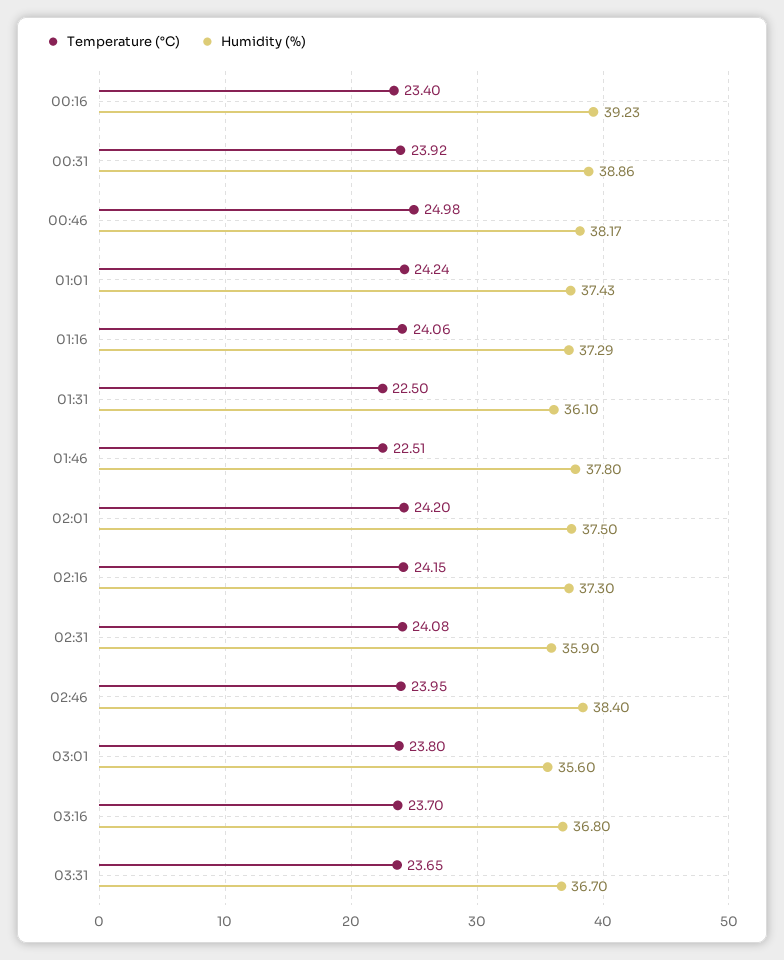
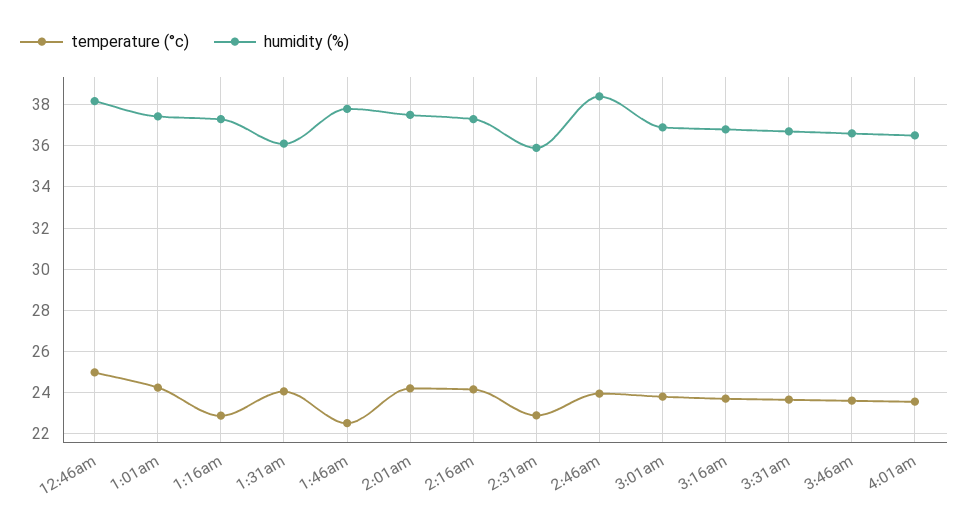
Temperature (°C), 00:16: 23.4 -> none
Humidity (%), 00:16: 39.23 -> none
Temperature (°C), 00:31: 23.92 -> none
Humidity (%), 00:31: 38.86 -> none
Temperature (°C), 01:16: 24.06 -> 23
Temperature (°C), 01:31: 22.5 -> 24
Temperature (°C), 02:31: 24.08 -> 23
Humidity (%), 03:01: 35.6 -> 37
Temperature (°C), 3:46am: none -> 23.5
Humidity (%), 3:46am: none -> 36.5
Temperature (°C), 4:01am: none -> 23.5
Humidity (%), 4:01am: none -> 36.5

